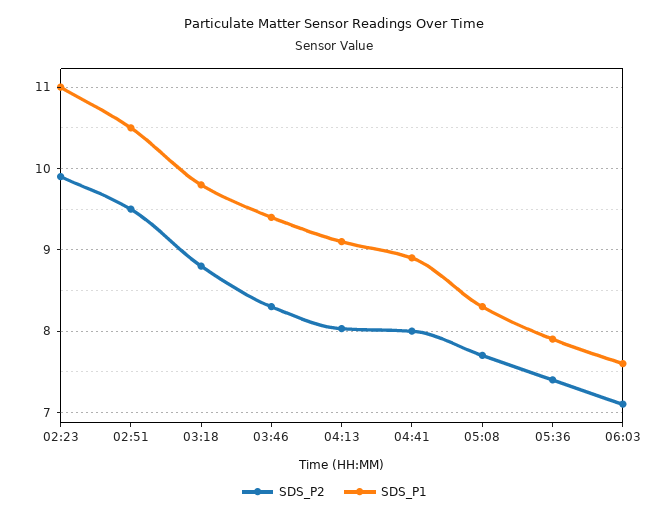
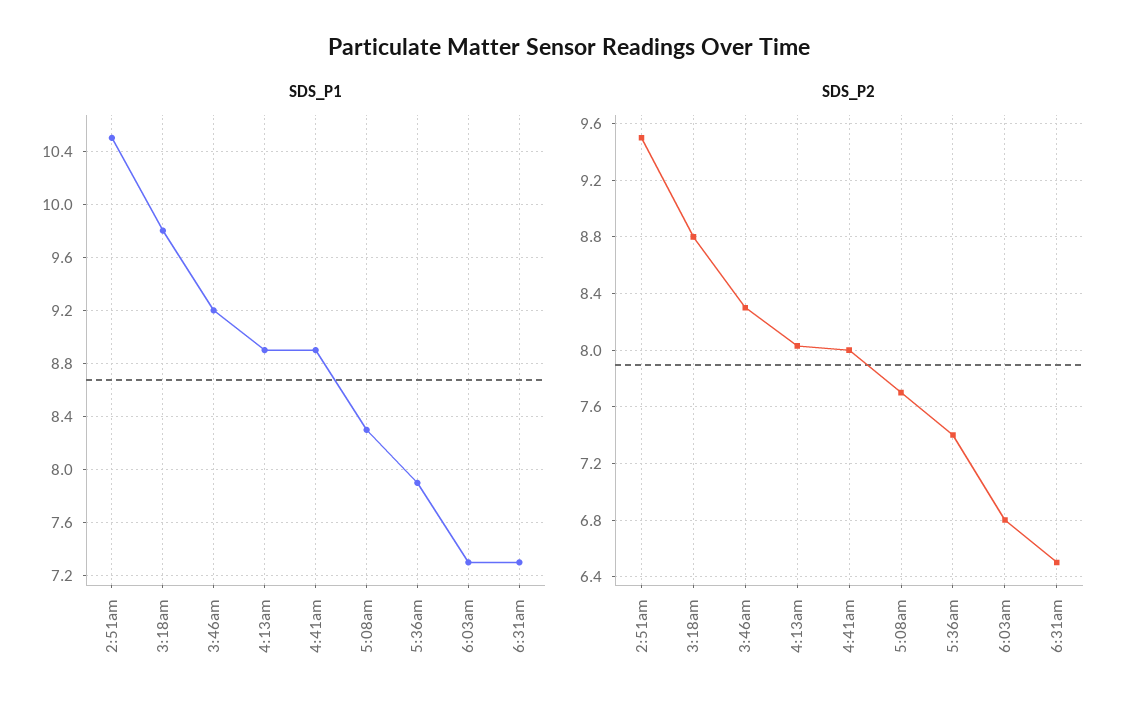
SDS_P2, 02:23: 9.9 -> none
SDS_P1, 02:23: 11 -> none
SDS_P1, 03:46: 9.4 -> 9.2
SDS_P1, 04:13: 9.1 -> 8.9
SDS_P2, 06:03: 7.1 -> 6.8
SDS_P1, 06:03: 7.6 -> 7.3
SDS_P1, 6:31am: none -> 7.3
SDS_P2, 6:31am: none -> 6.5

